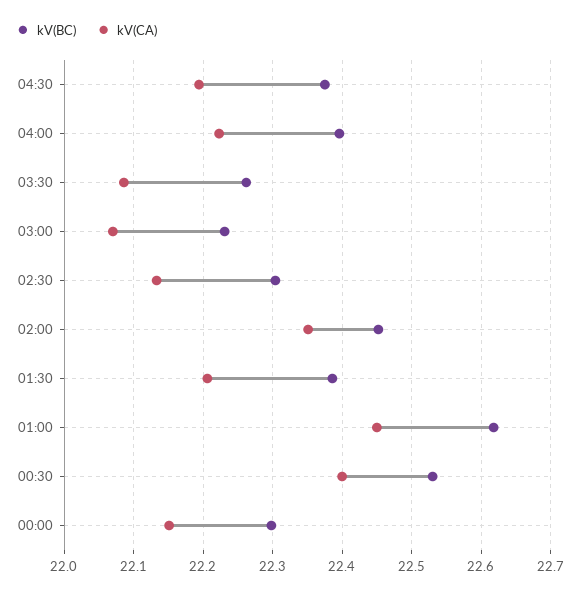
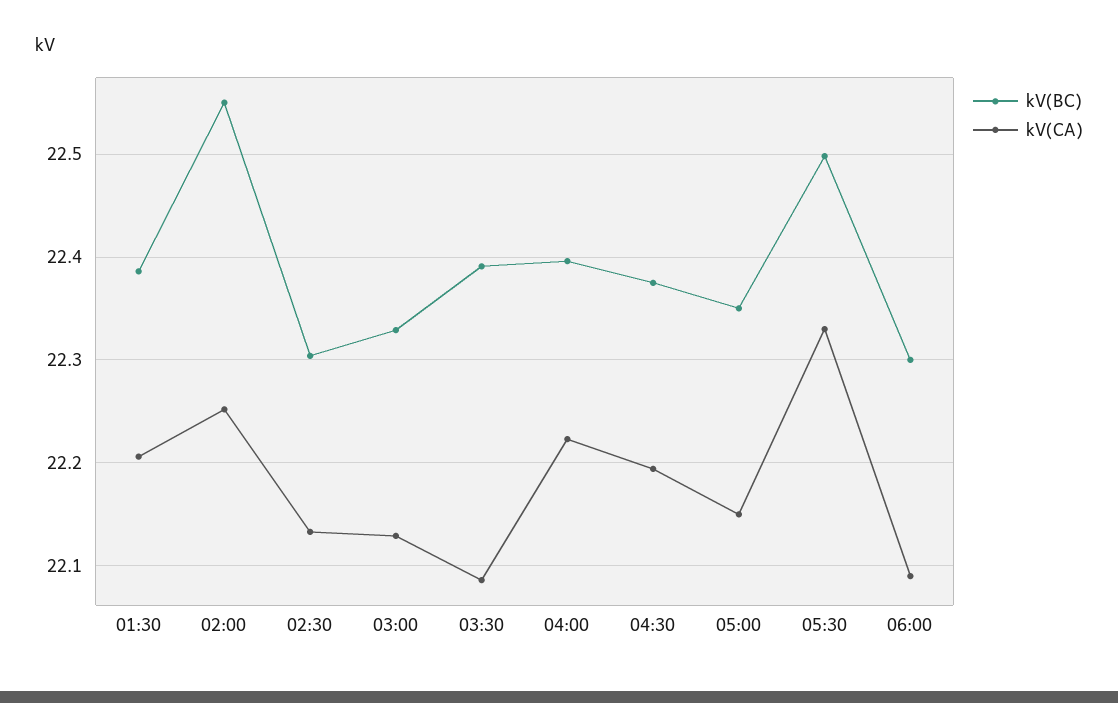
kV(BC), 03:30: 22.26 -> 22.39
kV(BC), 03:00: 22.23 -> 22.33
kV(CA), 03:00: 22.07 -> 22.13
kV(BC), 02:00: 22.45 -> 22.55
kV(CA), 02:00: 22.35 -> 22.25
kV(BC), 01:00: 22.62 -> none
kV(CA), 01:00: 22.45 -> none
kV(BC), 00:30: 22.53 -> none
kV(CA), 00:30: 22.4 -> none
kV(BC), 00:00: 22.3 -> none
kV(CA), 00:00: 22.15 -> none
kV(BC), 05:00: none -> 22.35
kV(CA), 05:00: none -> 22.15
kV(BC), 05:30: none -> 22.5
kV(CA), 05:30: none -> 22.33
kV(BC), 06:00: none -> 22.3
kV(CA), 06:00: none -> 22.09

